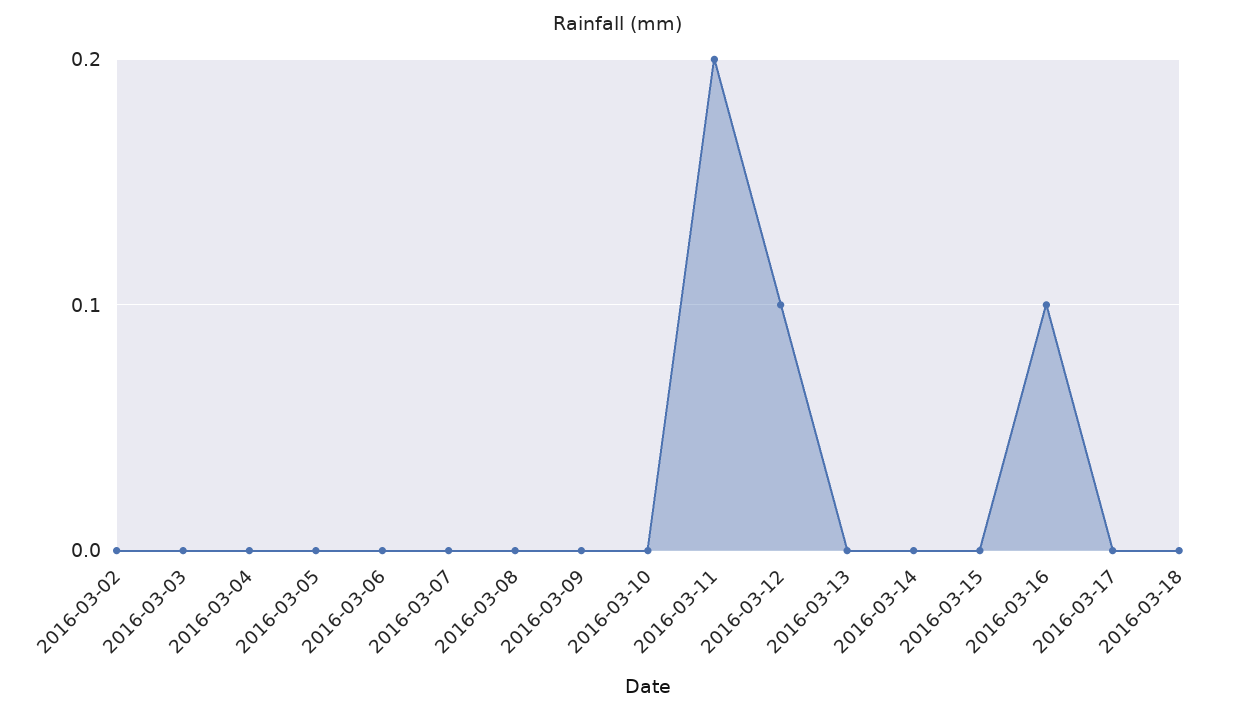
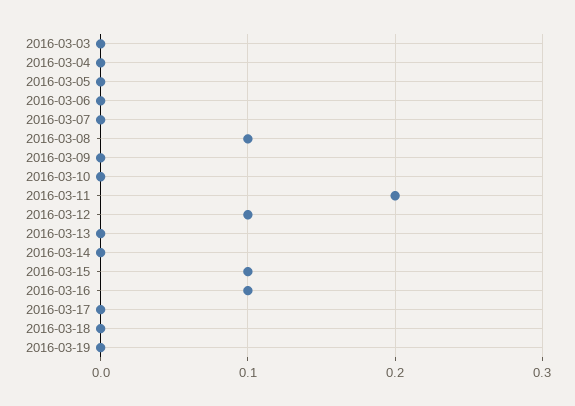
2016-03-02: 0 -> none
2016-03-08: 0 -> 0.1
2016-03-15: 0 -> 0.1
2016-03-19: none -> 0

